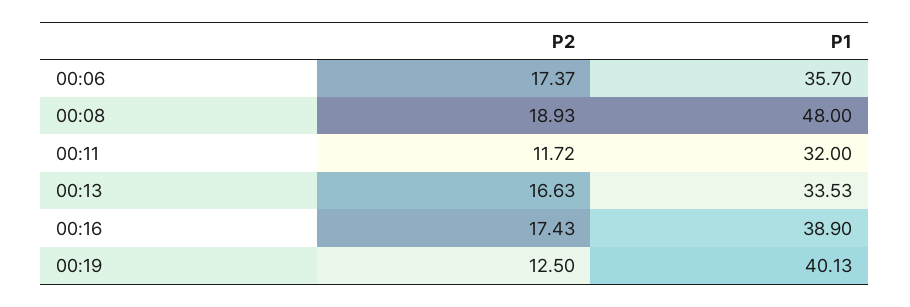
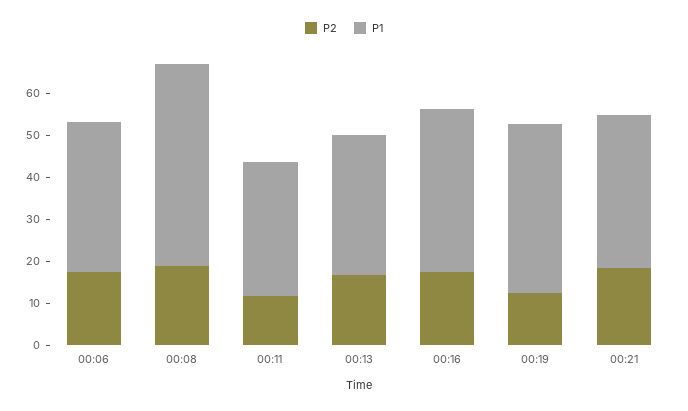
P2, 00:21: none -> 18
P1, 00:21: none -> 36

